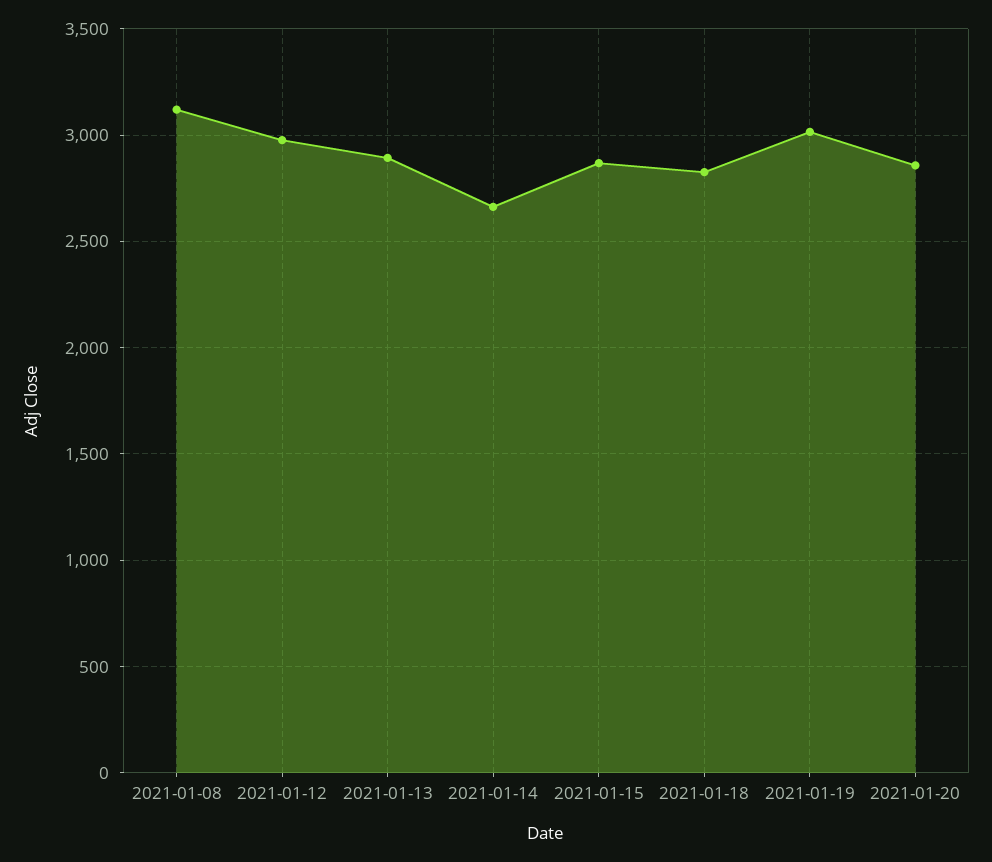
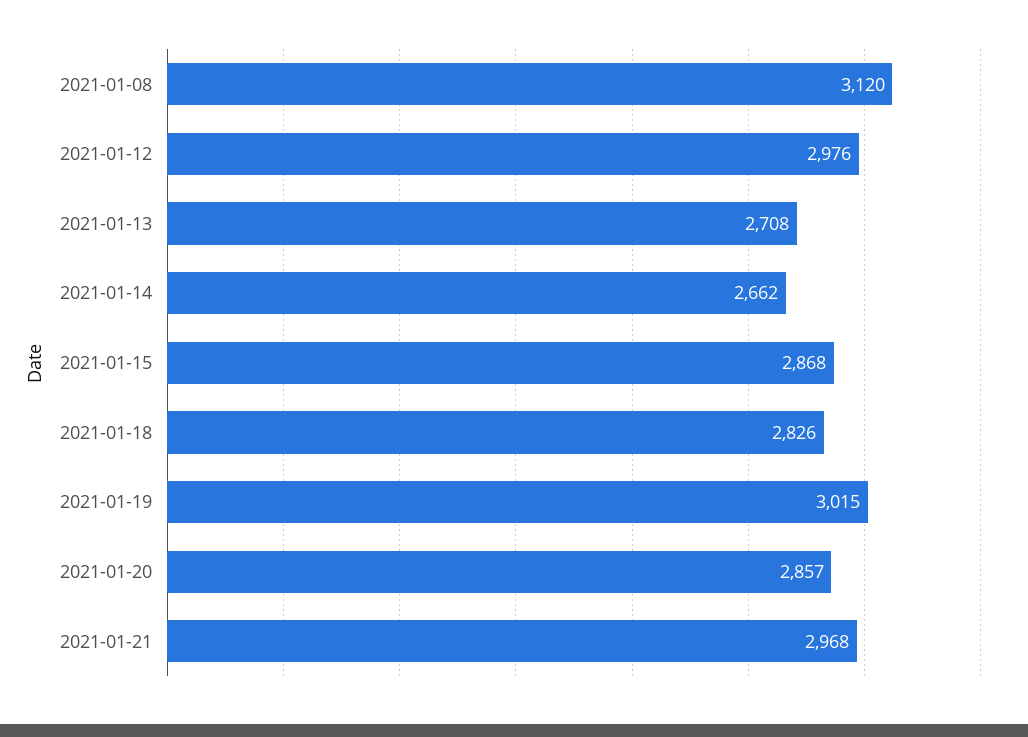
2021-01-13: 2900 -> 2708
2021-01-21: none -> 2968

